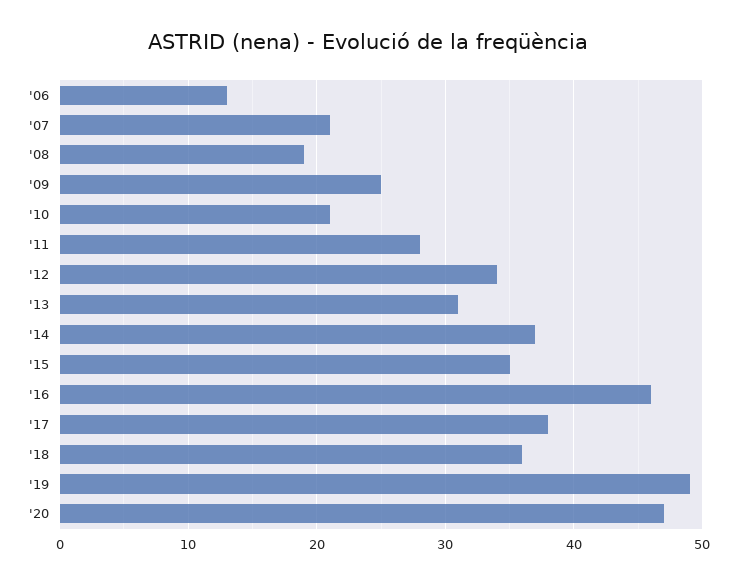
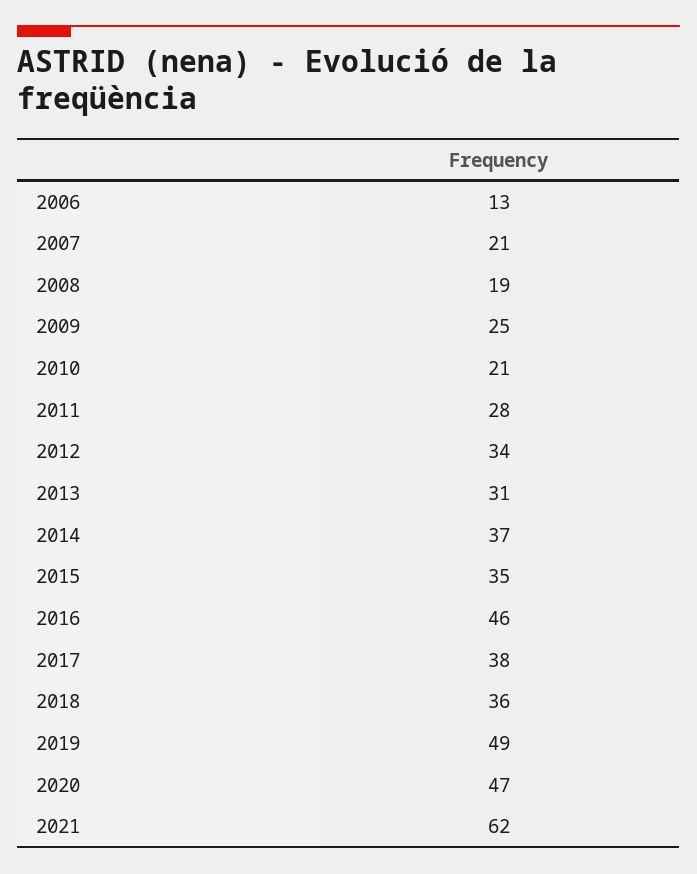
2021: none -> 62

